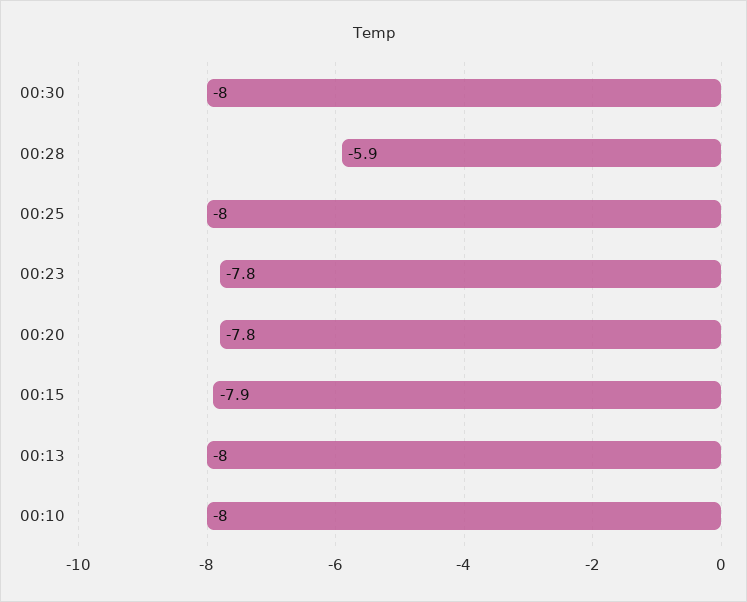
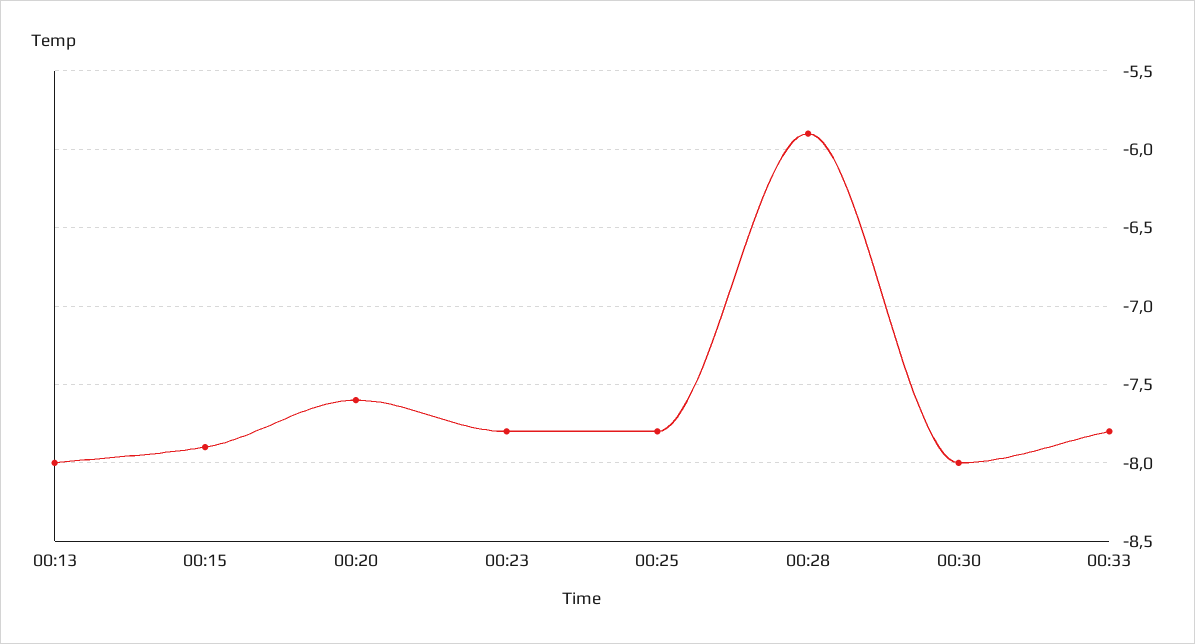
00:25: -8 -> -7.8
00:20: -7.8 -> -7.6
00:10: -8 -> none
00:33: none -> -7.8

